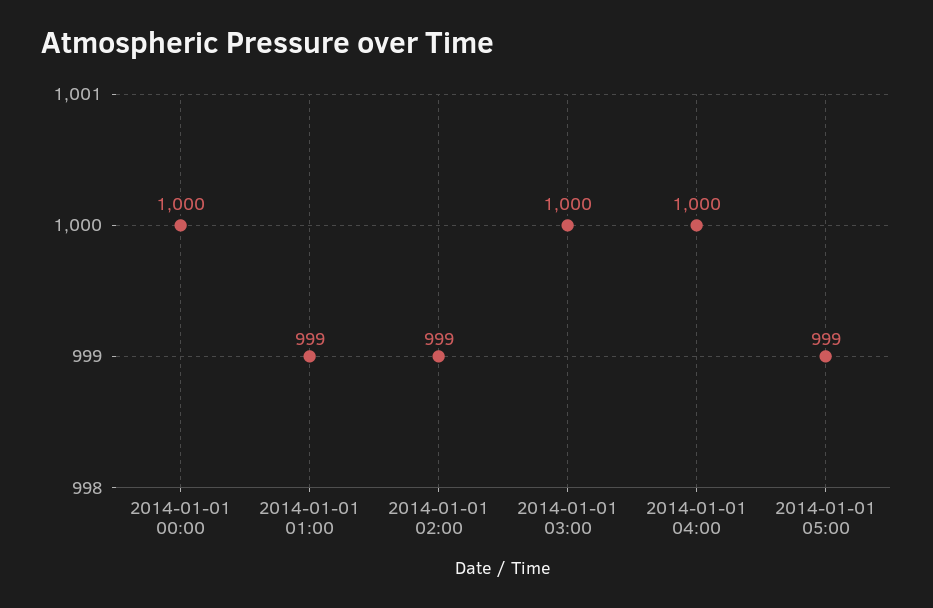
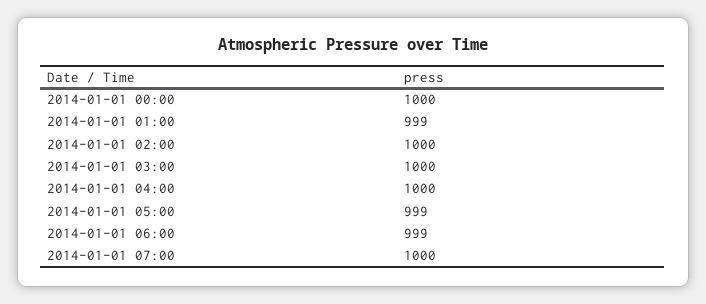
2014-01-01 02:00: 999 -> 1000
2014-01-01 06:00: none -> 999
2014-01-01 07:00: none -> 1000

